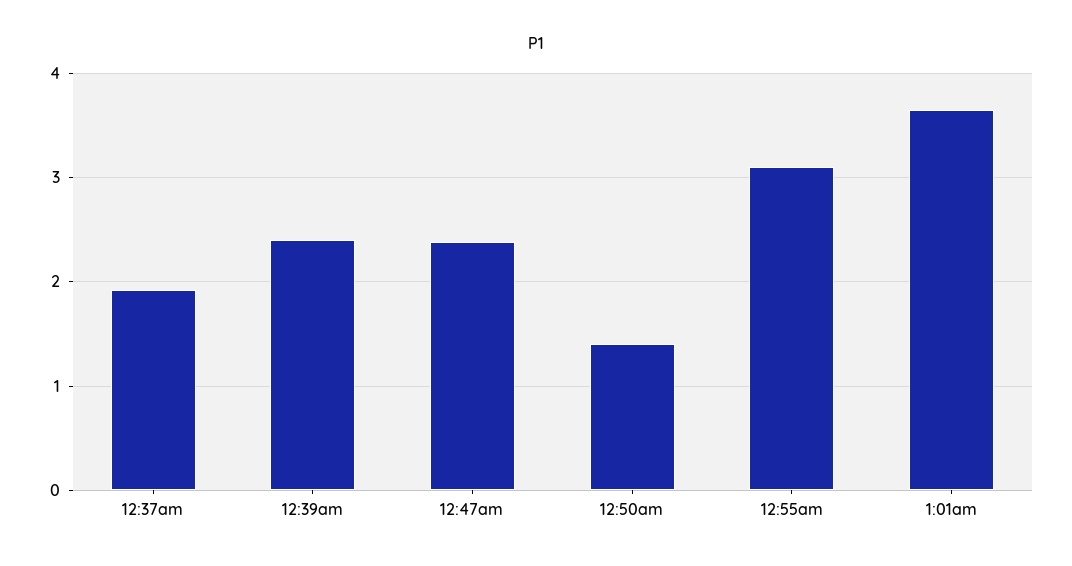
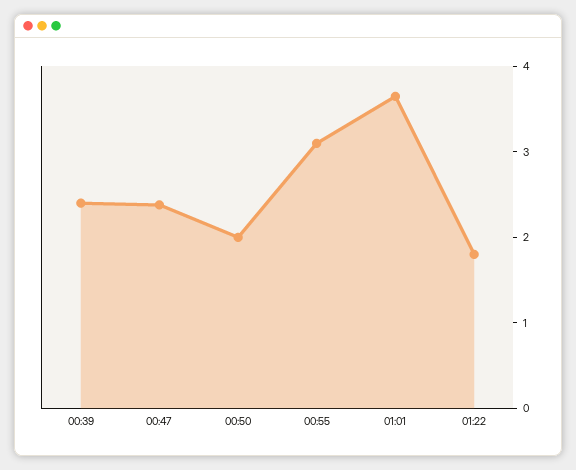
12:37am: 1.9 -> none
12:50am: 1.4 -> 2
01:22: none -> 1.8

